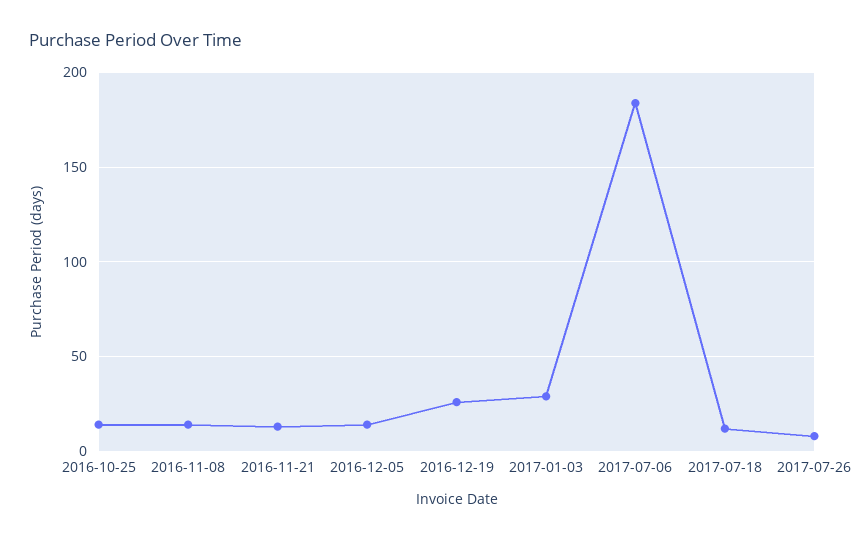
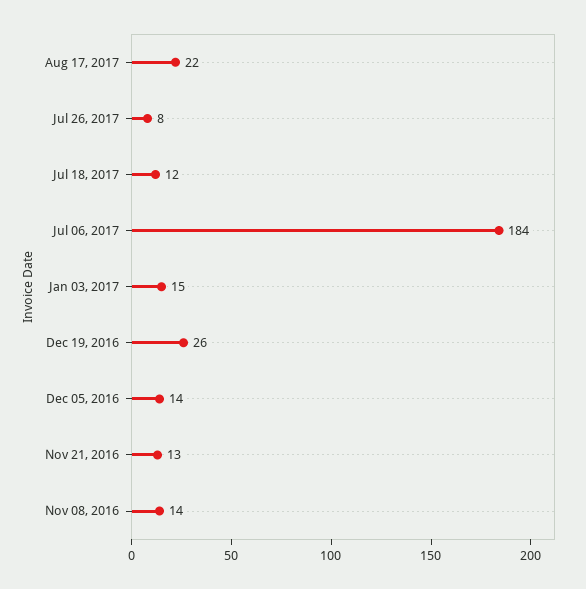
2016-10-25: 15 -> none
2017-01-03: 30 -> 15
Aug 17, 2017: none -> 22

